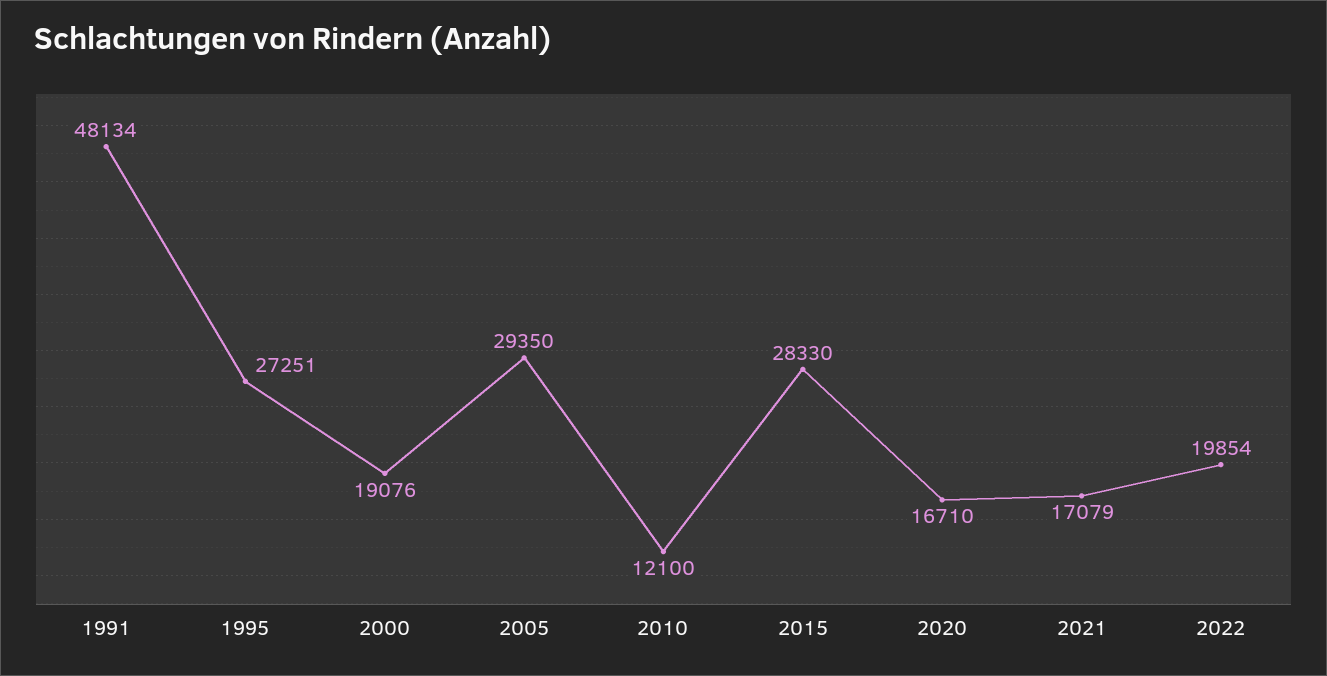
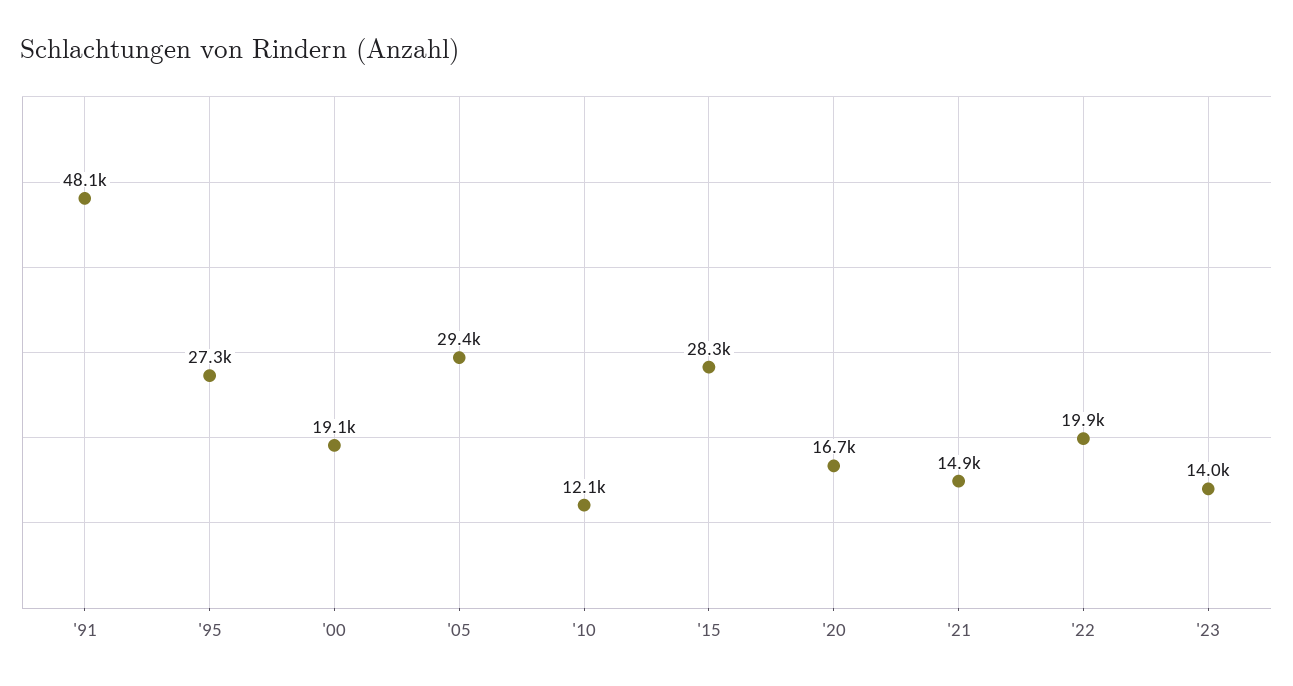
2021: 17079 -> 14900
'23: none -> 14000

